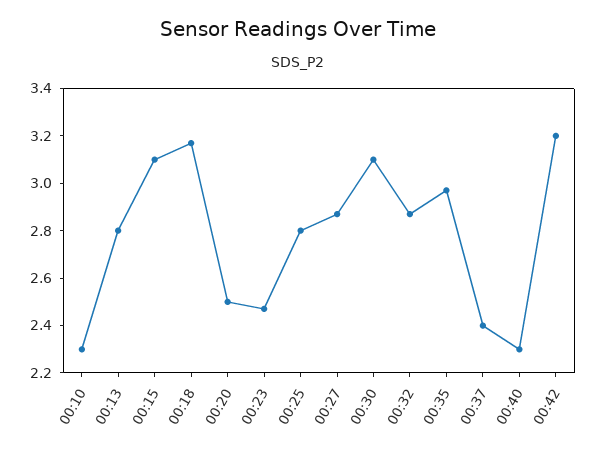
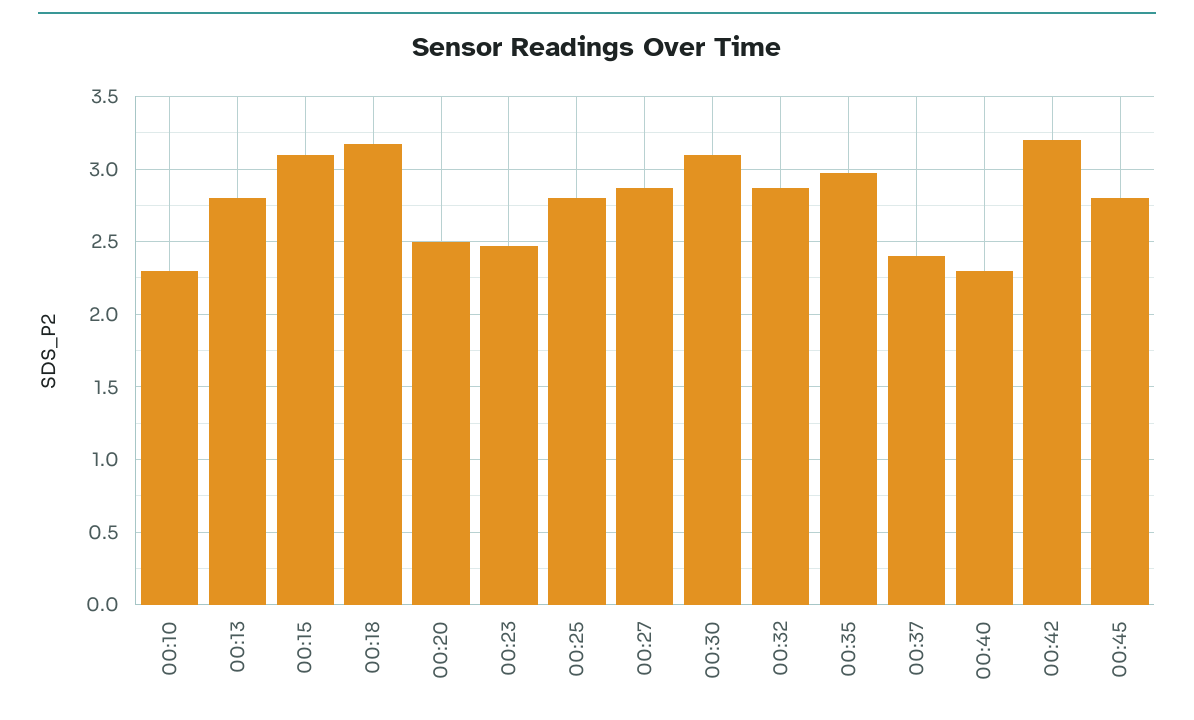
00:45: none -> 2.8

